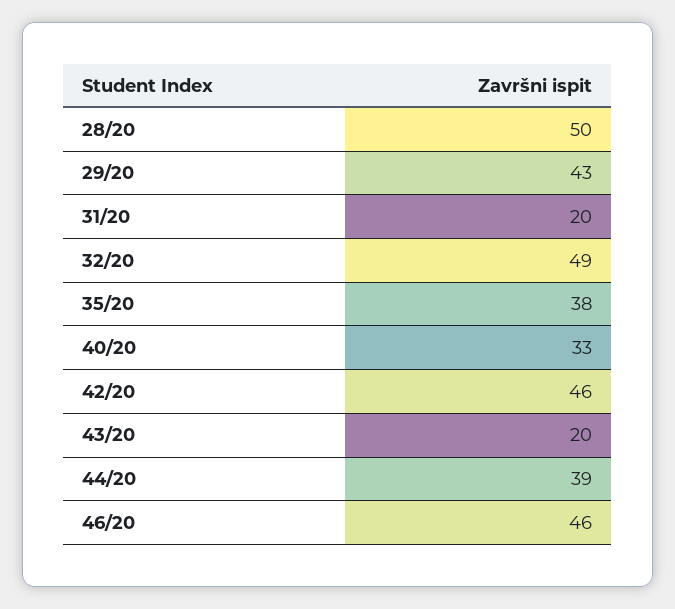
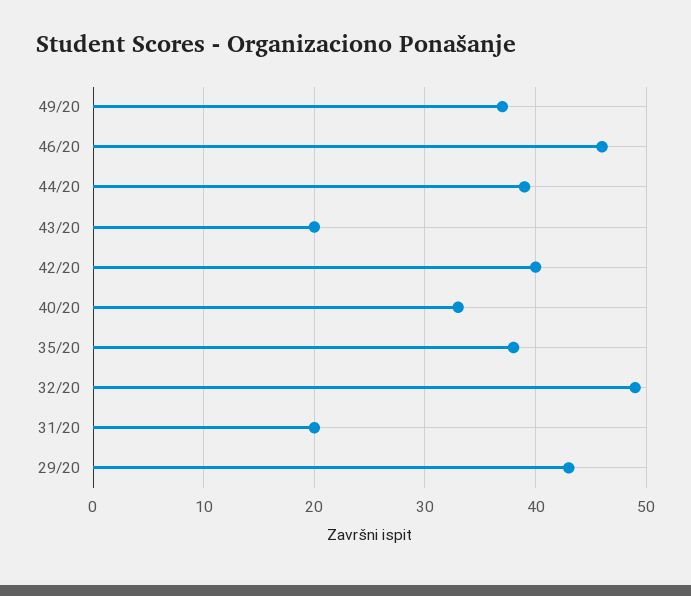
28/20: 50 -> none
42/20: 46 -> 40
49/20: none -> 37

